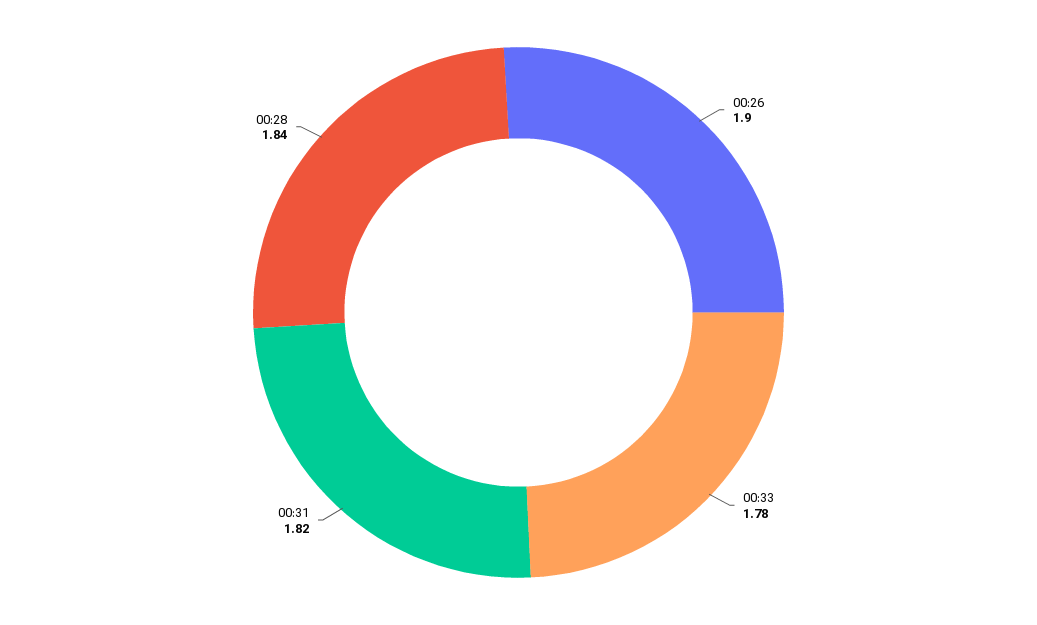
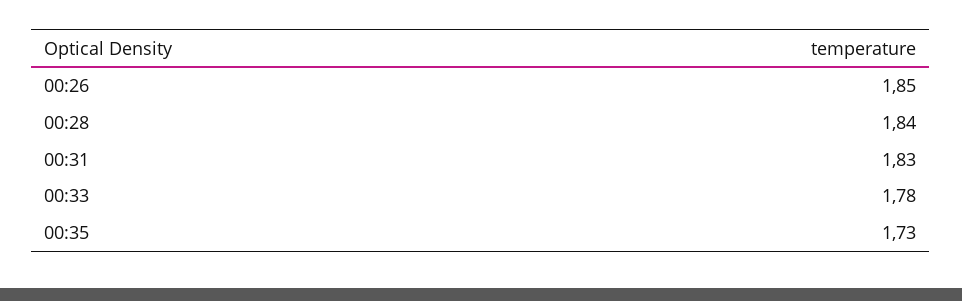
00:26: 1.9 -> 1.85
00:31: 1.82 -> 1.83
00:35: none -> 1.73

